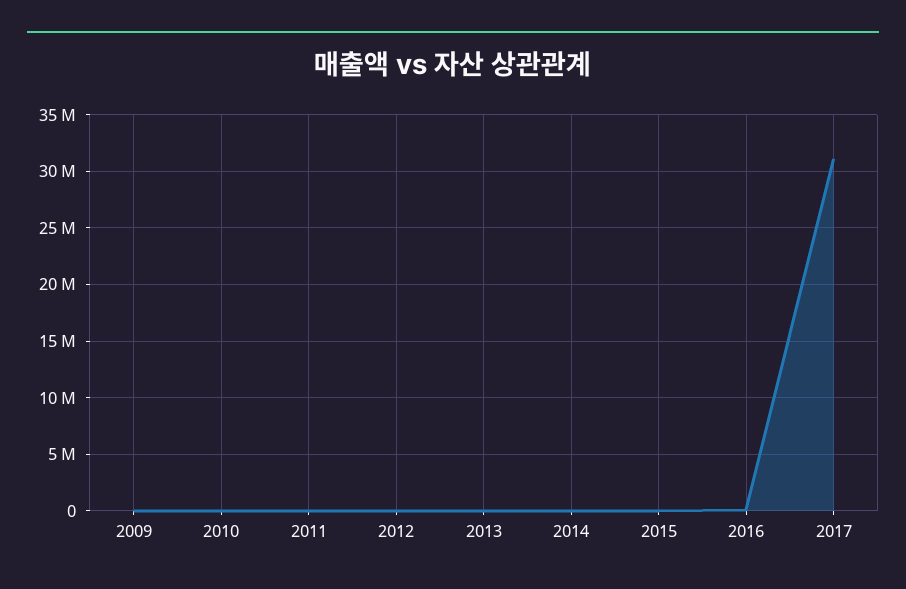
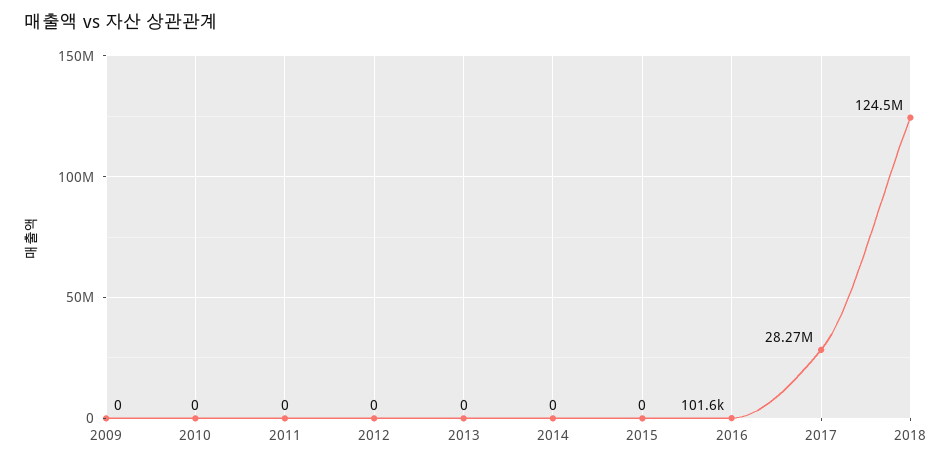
2017: 31000000 -> 28270000
2018: none -> 124500000

